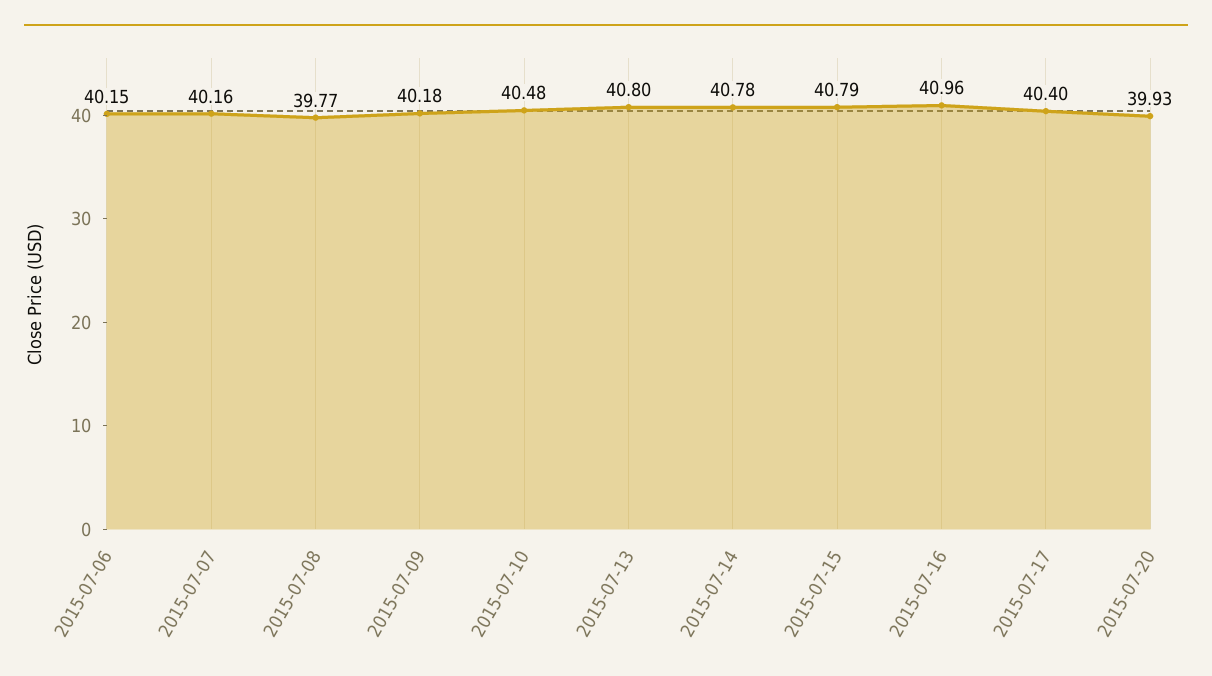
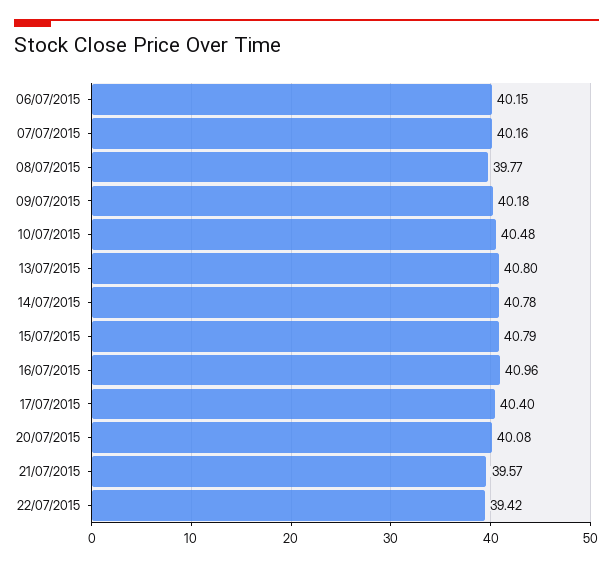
2015-07-20: 39.93 -> 40.08
21/07/2015: none -> 39.57
22/07/2015: none -> 39.42

